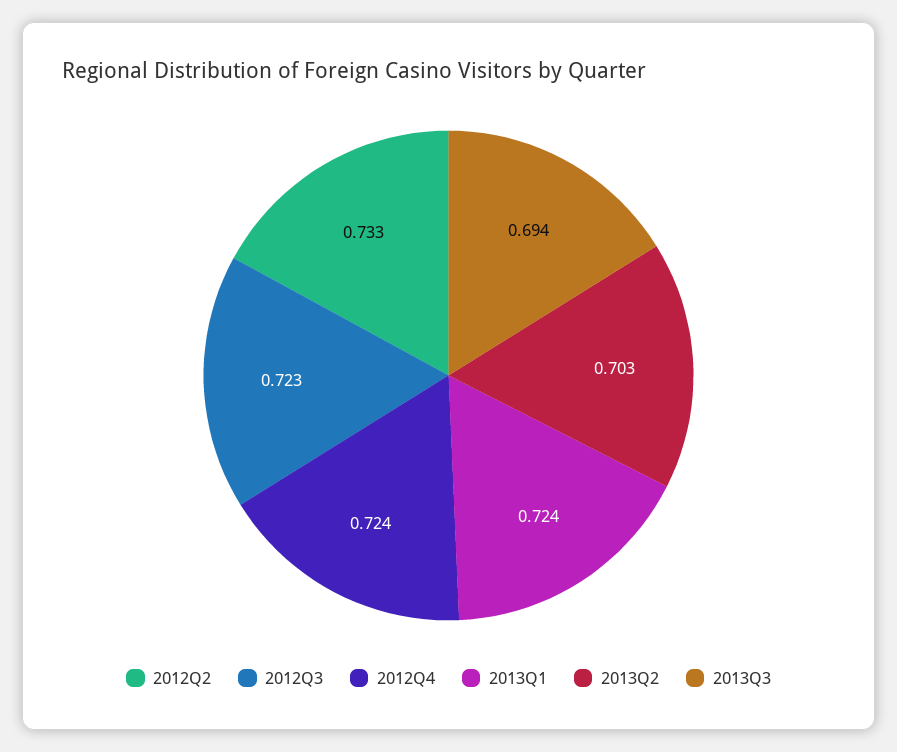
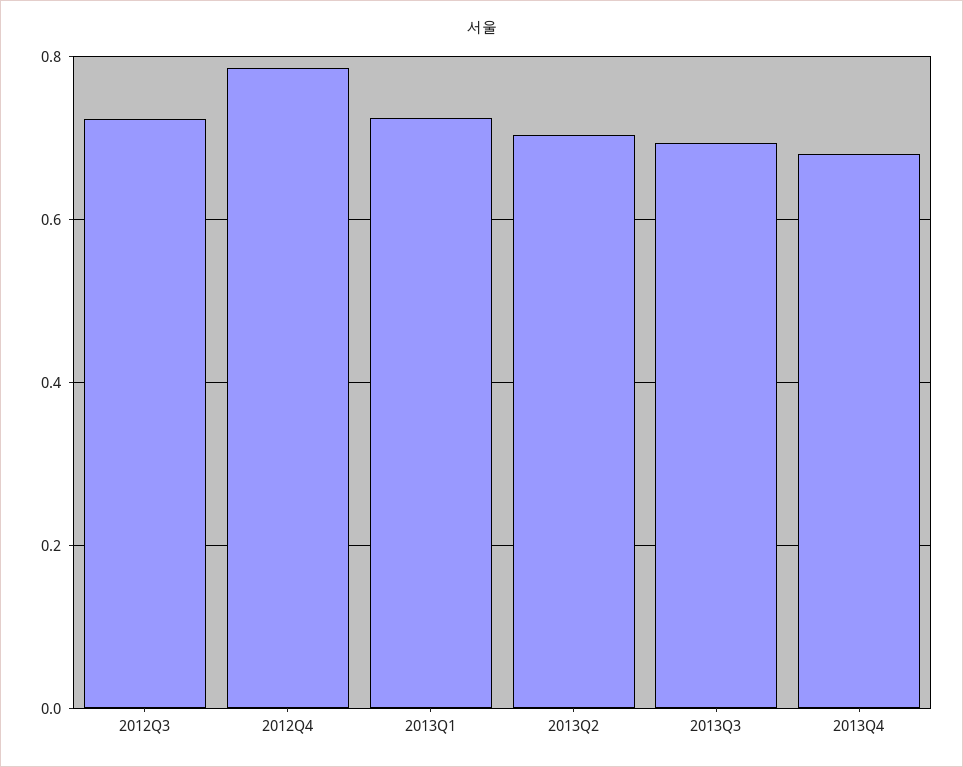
2012Q2: 0.733 -> none
2012Q4: 0.724 -> 0.78
2013Q4: none -> 0.68

